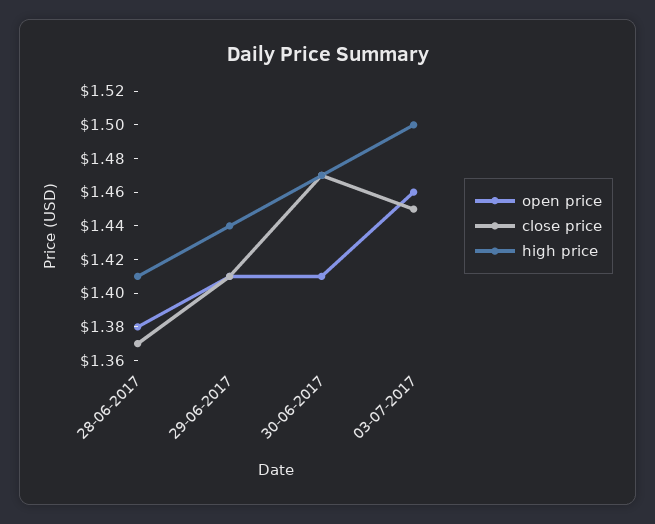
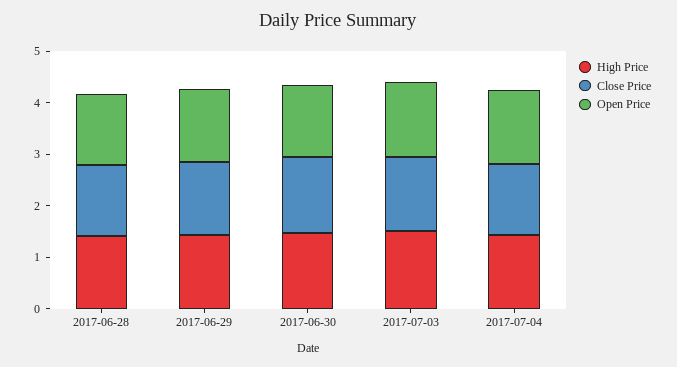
high price, 2017-07-04: none -> 1.4
close price, 2017-07-04: none -> 1.4
open price, 2017-07-04: none -> 1.4

